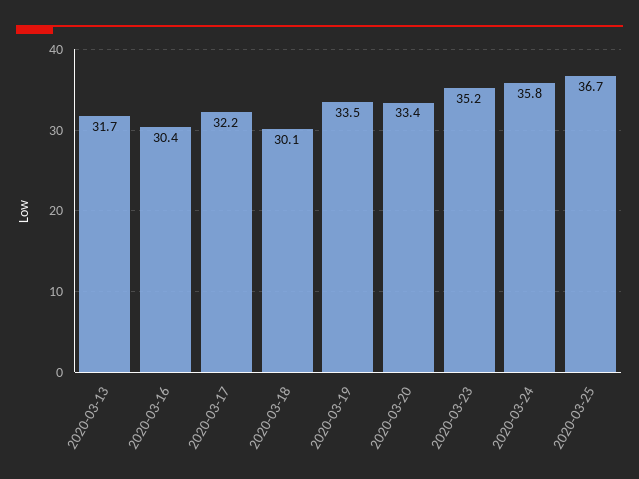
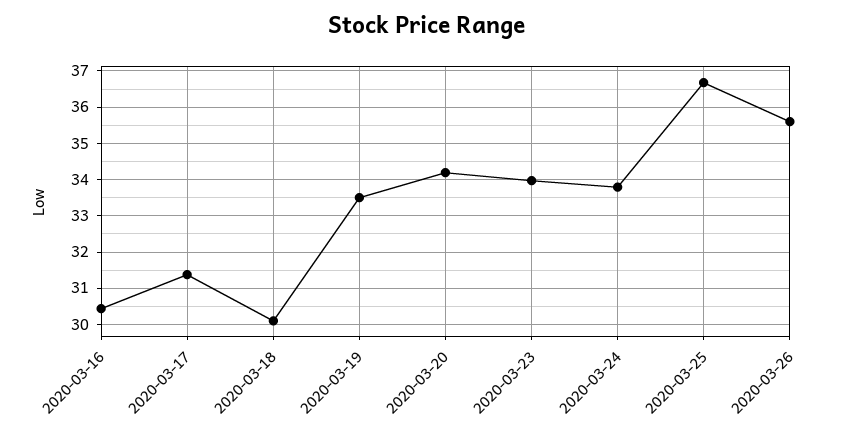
2020-03-13: 31.7 -> none
2020-03-17: 32.2 -> 31.4
2020-03-20: 33.4 -> 34.2
2020-03-23: 35.2 -> 34
2020-03-24: 35.8 -> 33.8
2020-03-26: none -> 35.6

